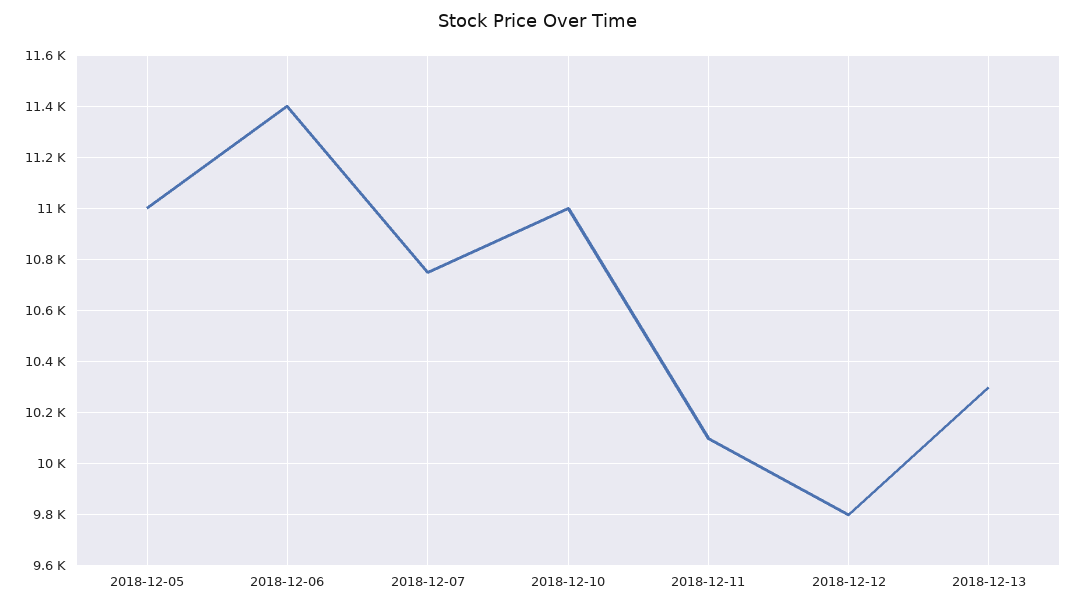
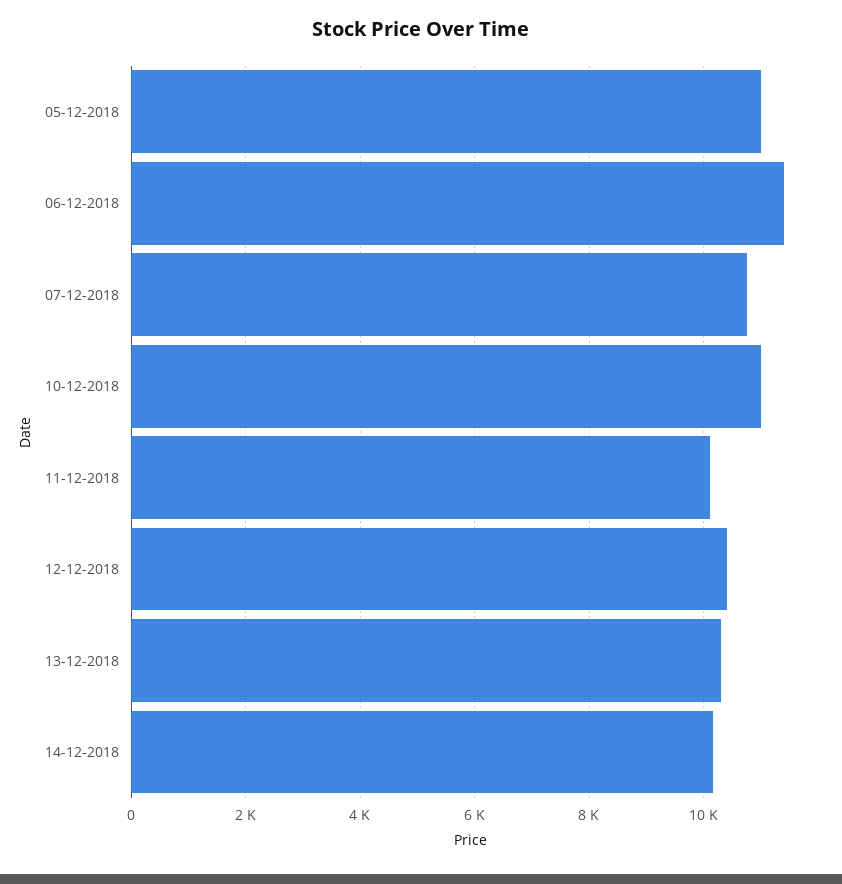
2018-12-12: 9800 -> 10400
14-12-2018: none -> 10200

